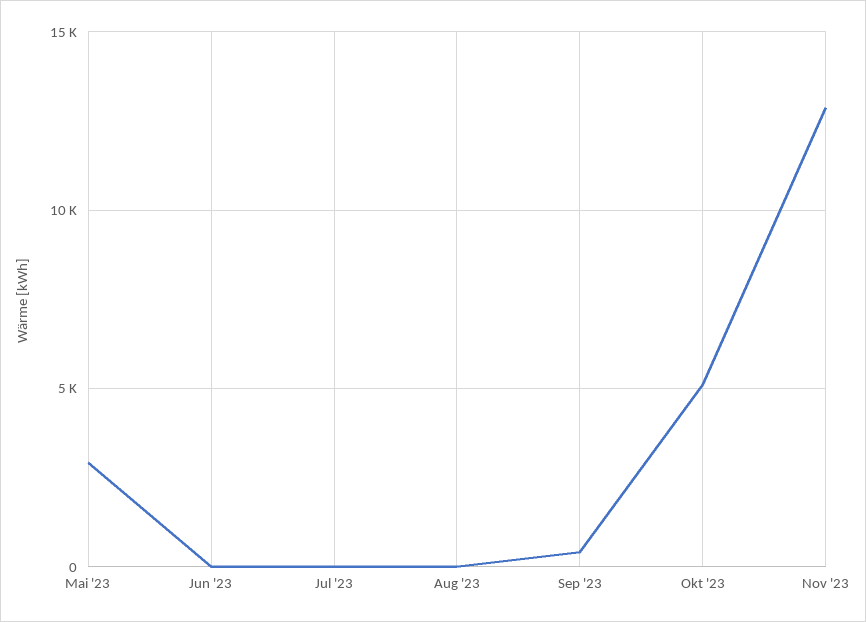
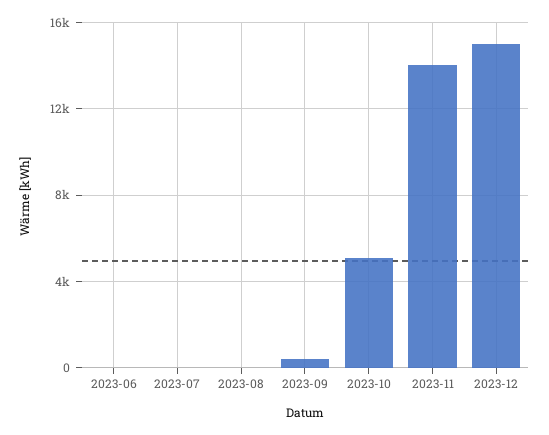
Mai '23: 3000 -> none
Nov '23: 13000 -> 14000
2023-12: none -> 15000

